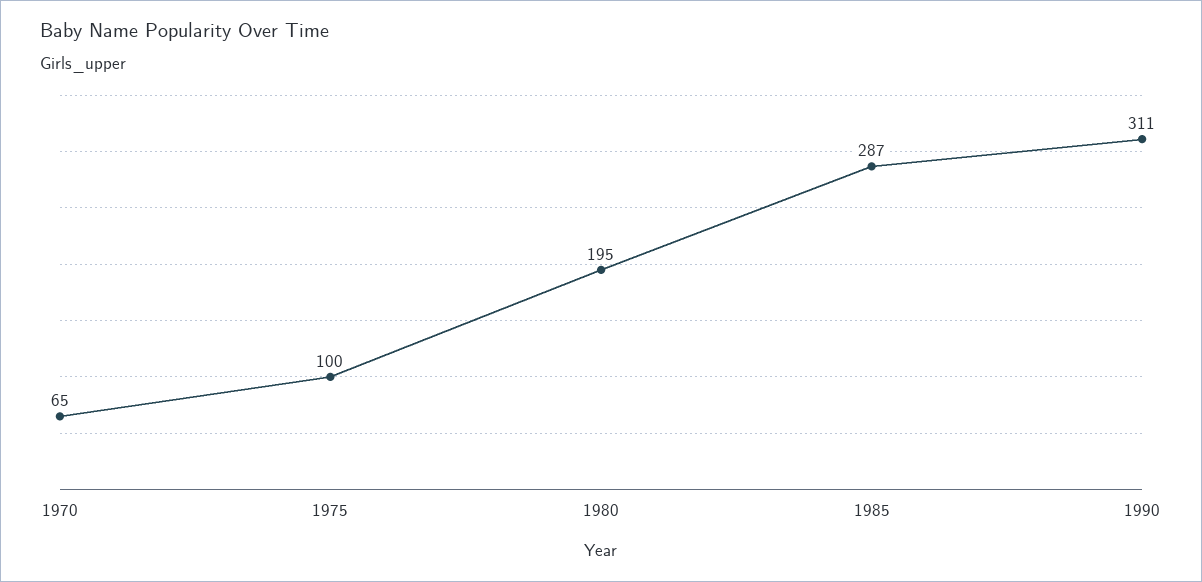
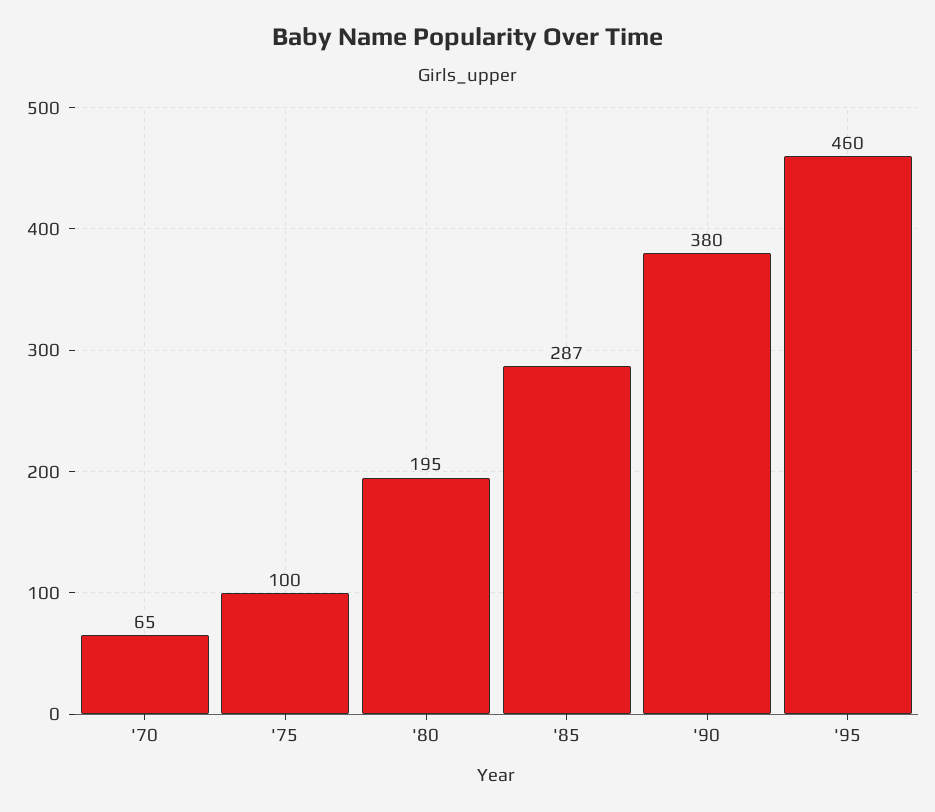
1990: 311 -> 380
'95: none -> 460

